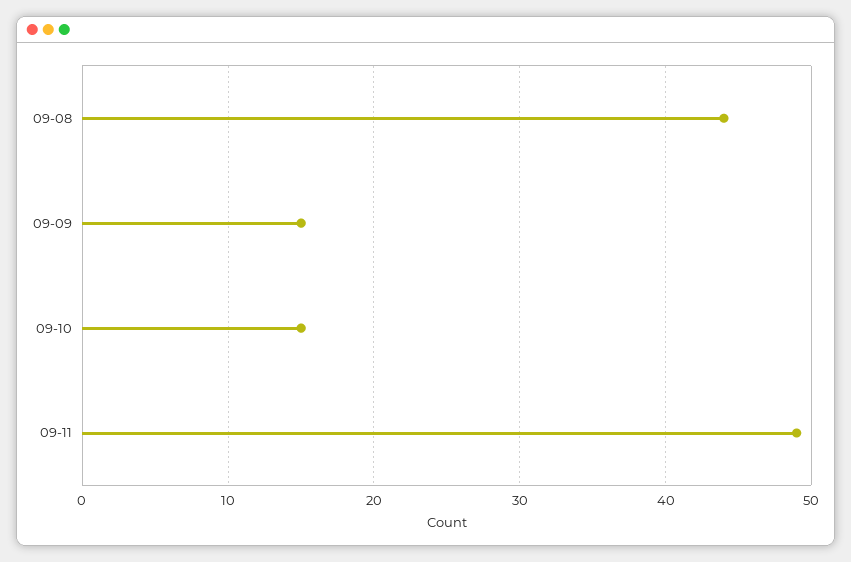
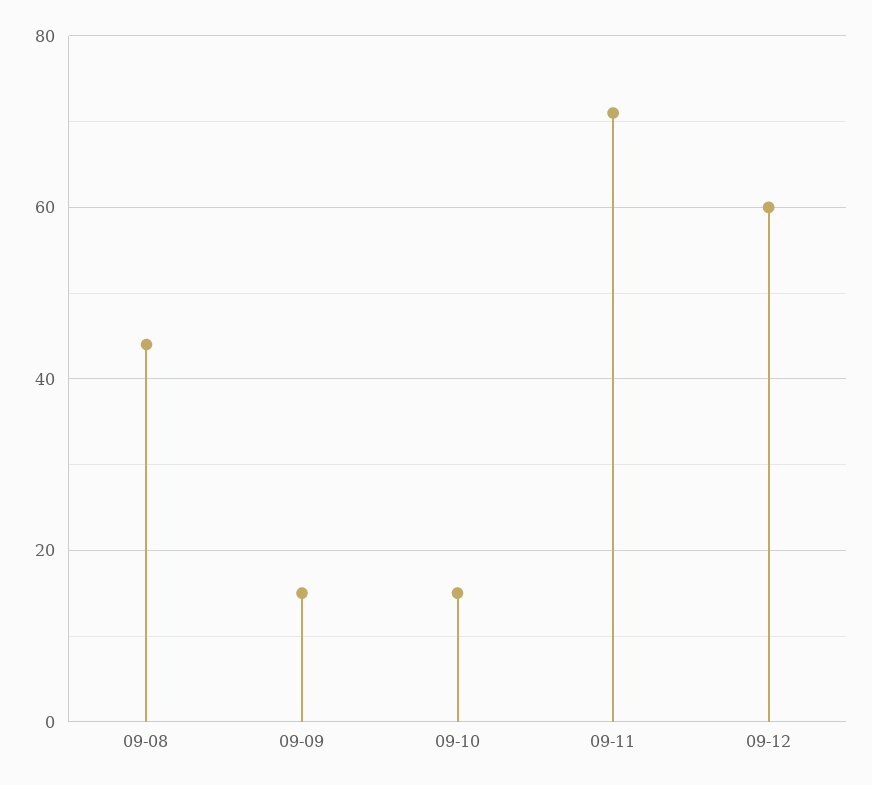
09-11: 49 -> 70
09-12: none -> 60

